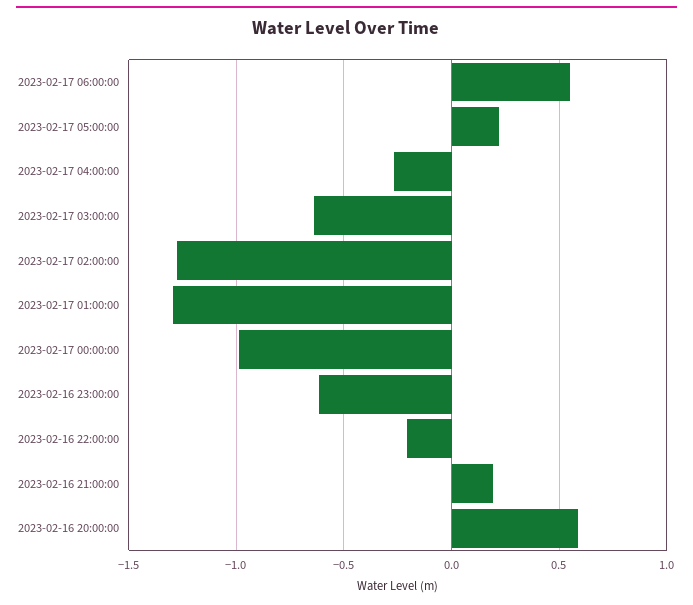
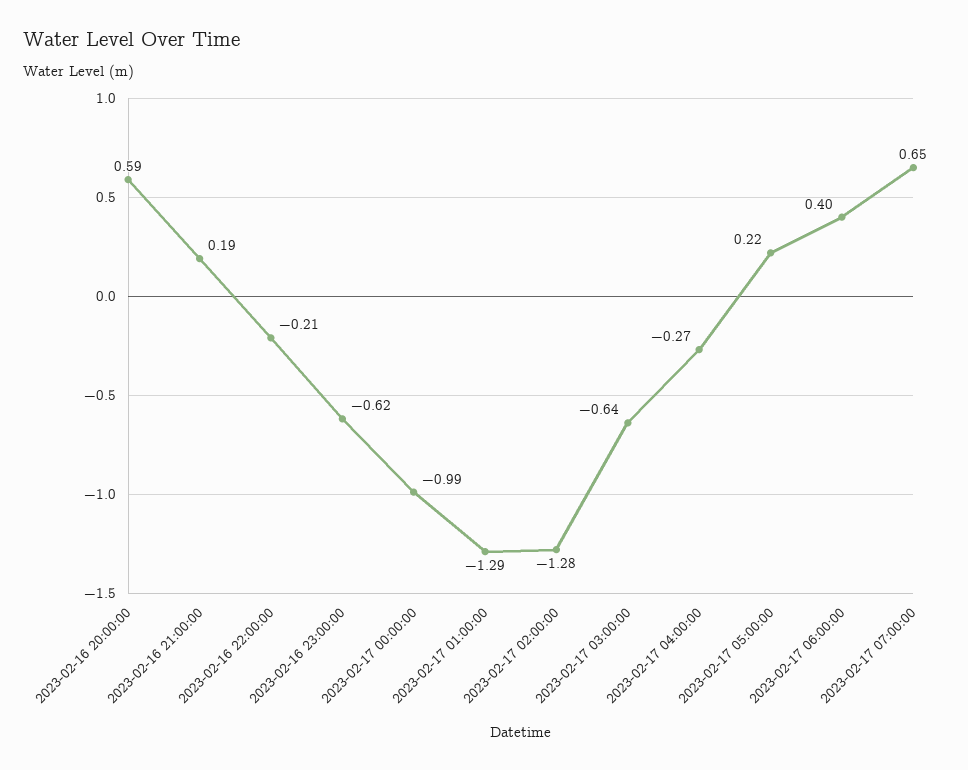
2023-02-17 06:00:00: 0.55 -> 0.4
2023-02-17 07:00:00: none -> 0.65

